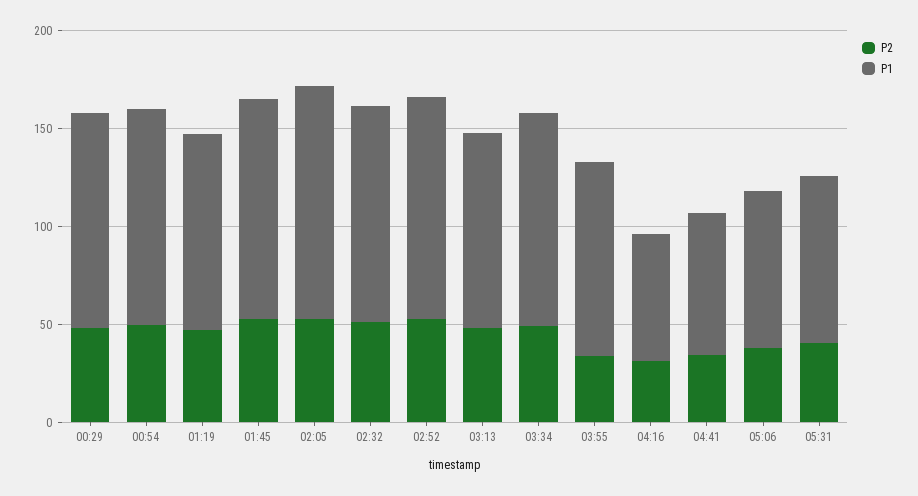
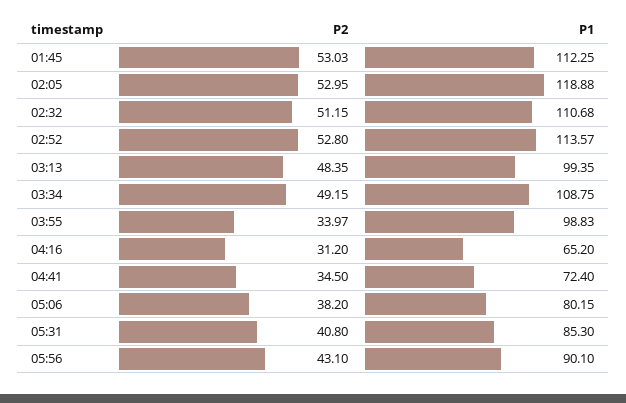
P2, 00:29: 50 -> none
P1, 00:29: 110 -> none
P2, 00:54: 50 -> none
P1, 00:54: 110 -> none
P2, 01:19: 50 -> none
P1, 01:19: 100 -> none
P2, 05:56: none -> 43.1
P1, 05:56: none -> 90.1

